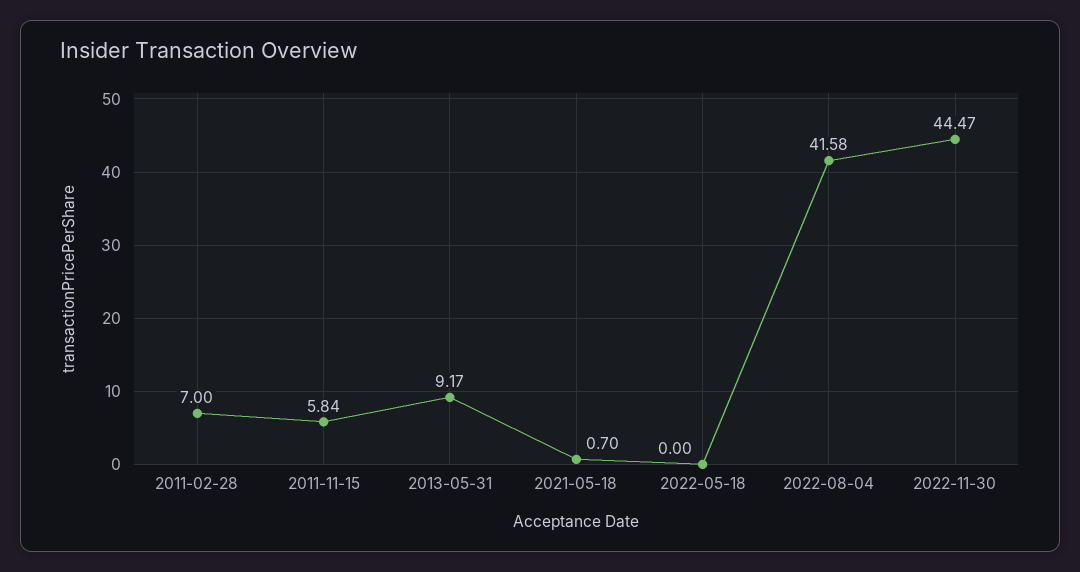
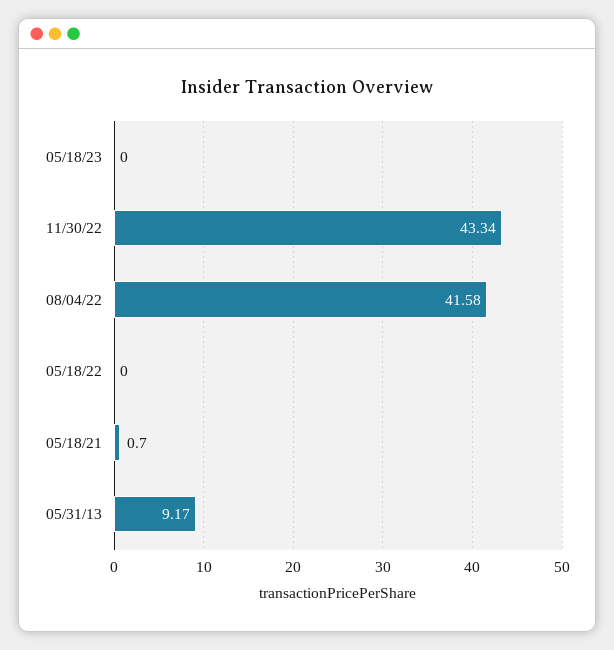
2011-02-28: 7 -> none
2011-11-15: 5.84 -> none
2022-11-30: 44.47 -> 43.34
05/18/23: none -> 0

